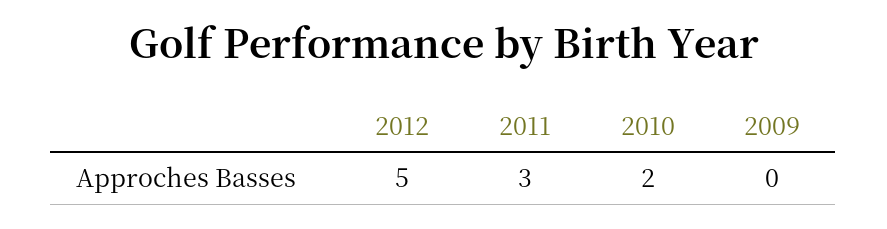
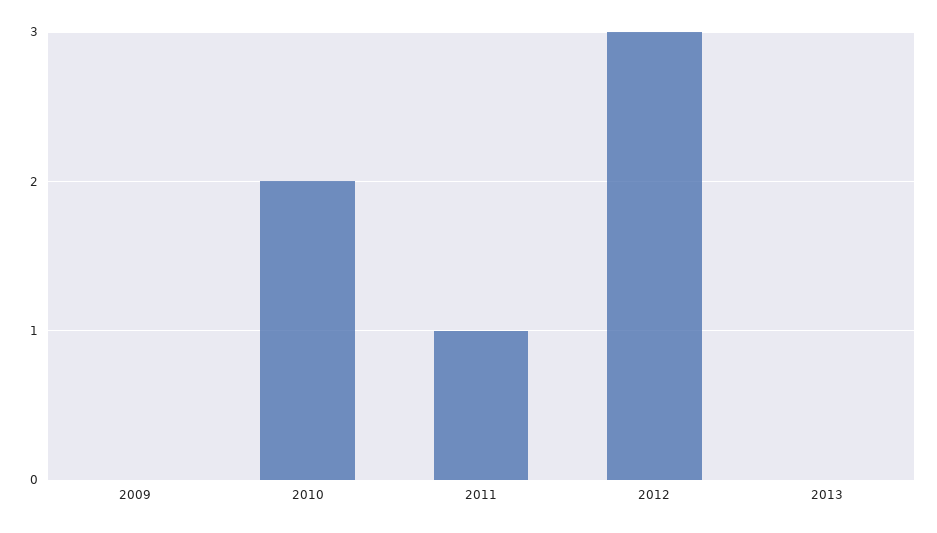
2012: 5 -> 3
2011: 3 -> 1
2013: none -> 0

